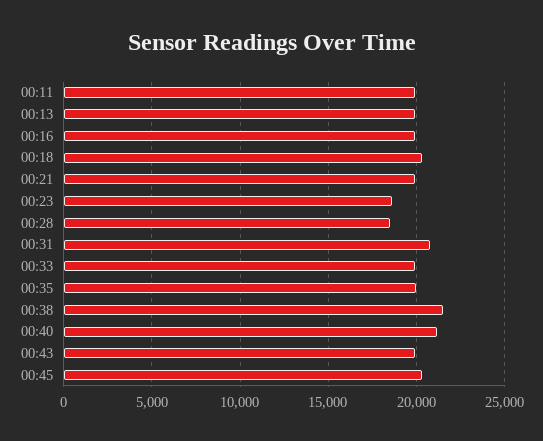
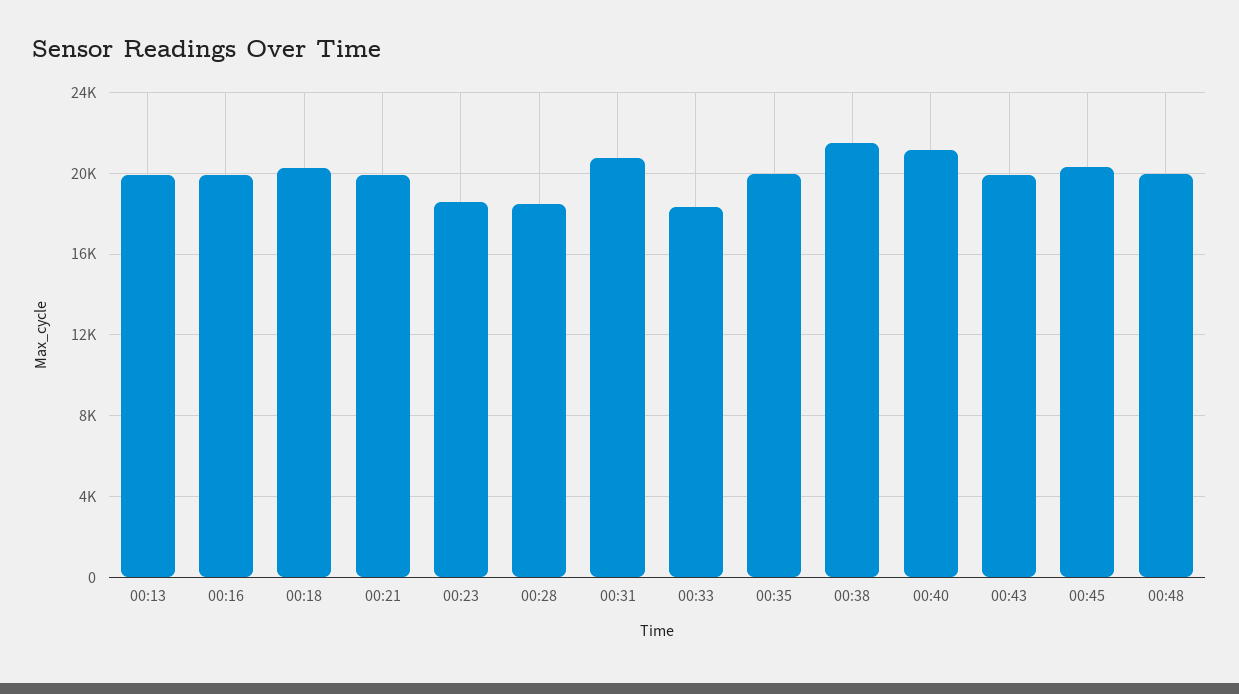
00:11: 20000 -> none
00:33: 20000 -> 18500
00:48: none -> 20000

